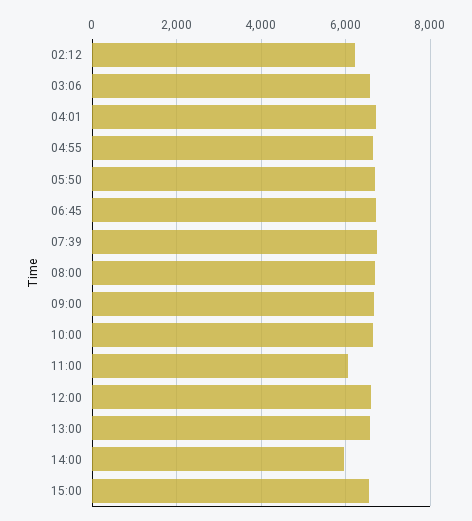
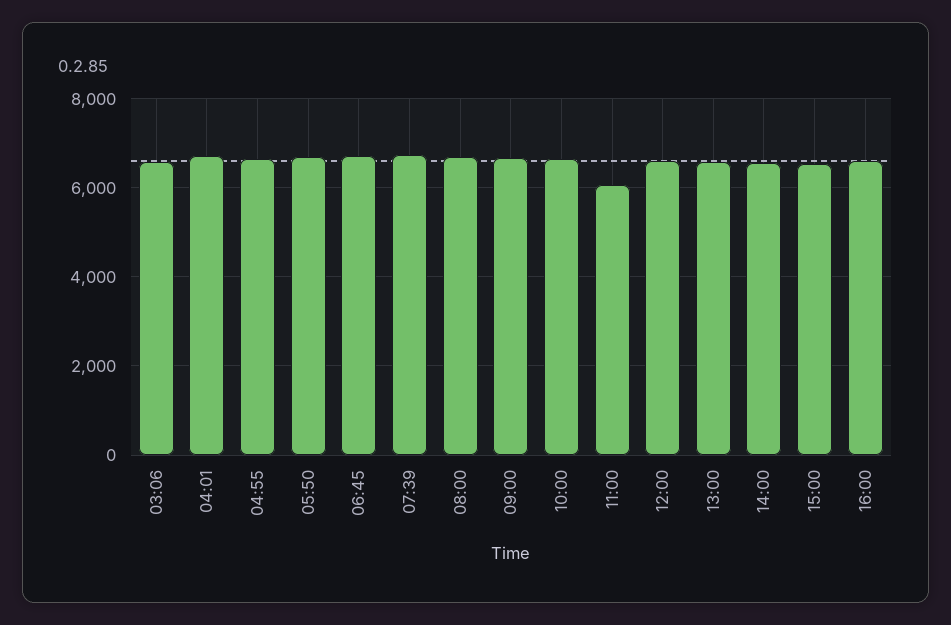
02:12: 6200 -> none
14:00: 6000 -> 6600
16:00: none -> 6600

